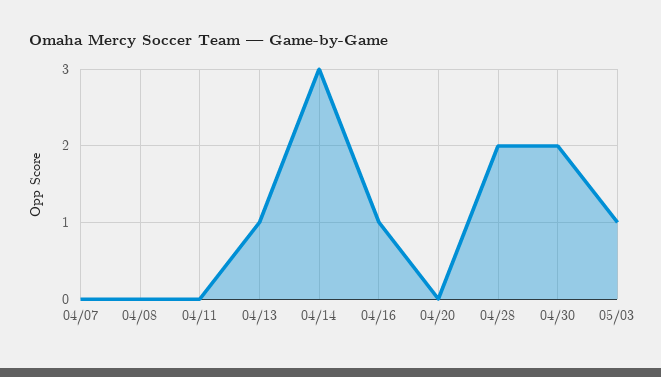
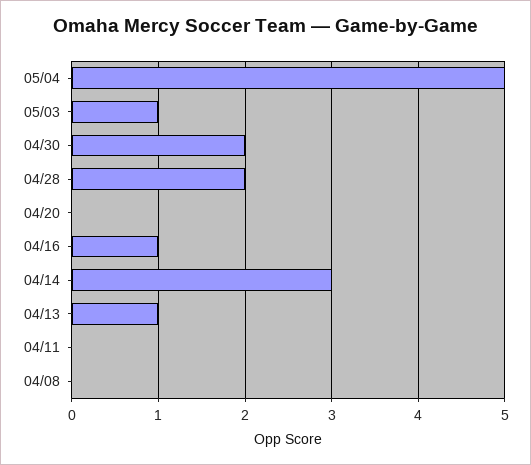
04/07: 0 -> none
05/04: none -> 5

